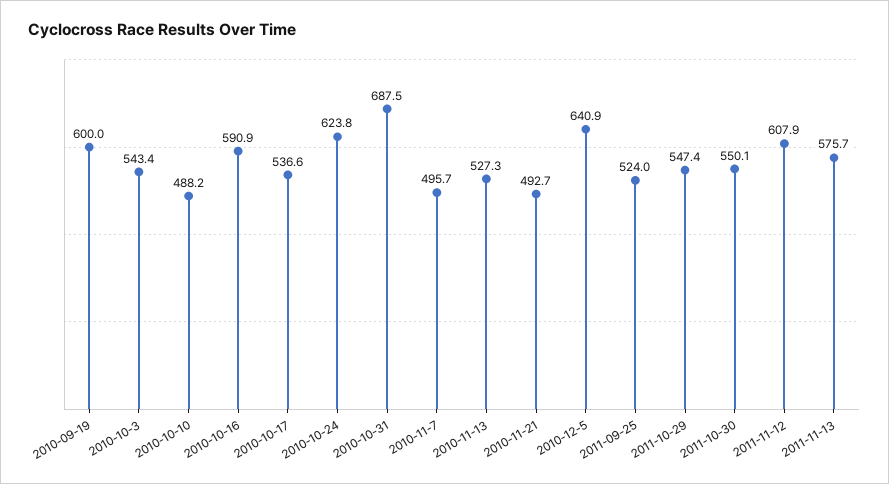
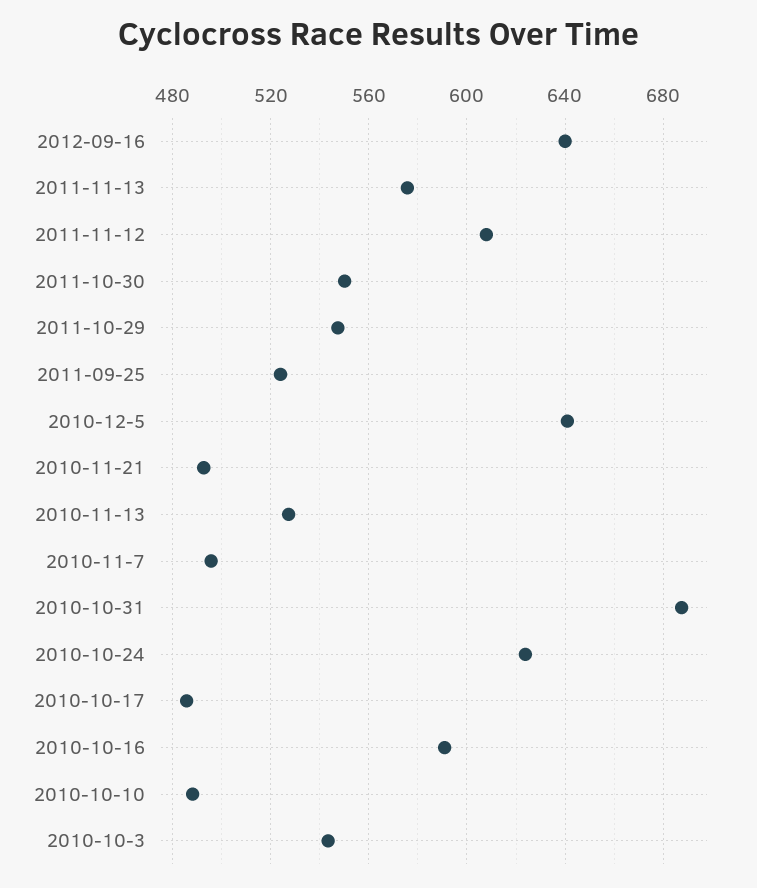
2010-09-19: 600 -> none
2010-10-17: 536.6 -> 485
2012-09-16: none -> 640

